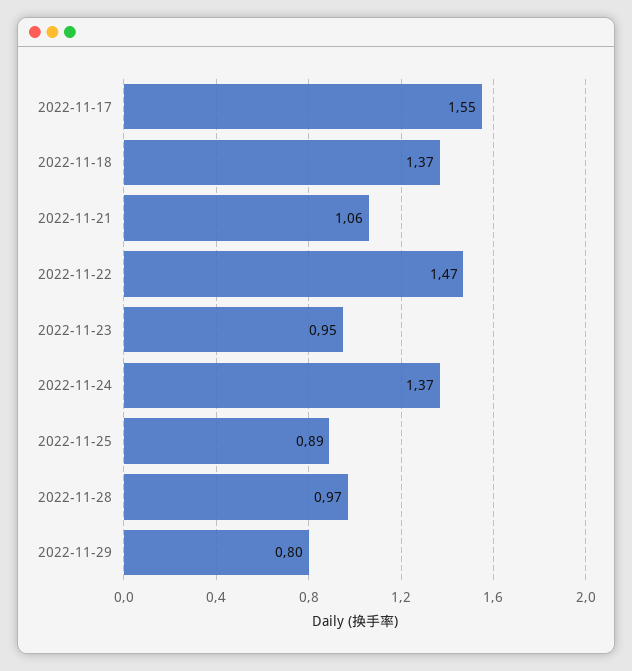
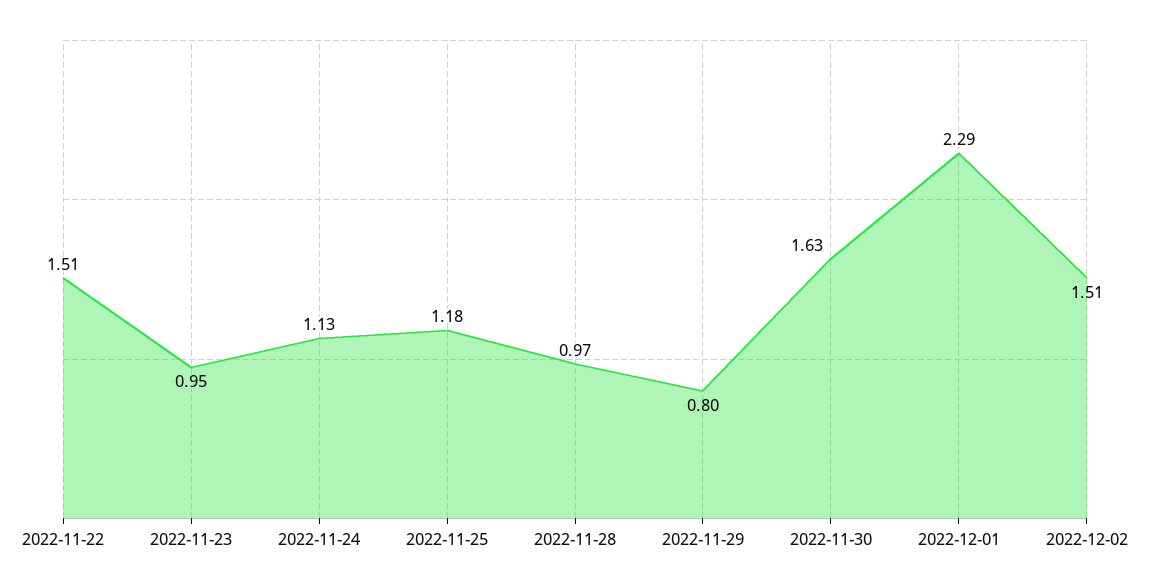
2022-11-17: 1.55 -> none
2022-11-18: 1.37 -> none
2022-11-21: 1.06 -> none
2022-11-22: 1.47 -> 1.51
2022-11-24: 1.37 -> 1.13
2022-11-25: 0.89 -> 1.18
2022-11-30: none -> 1.63
2022-12-01: none -> 2.29
2022-12-02: none -> 1.51

